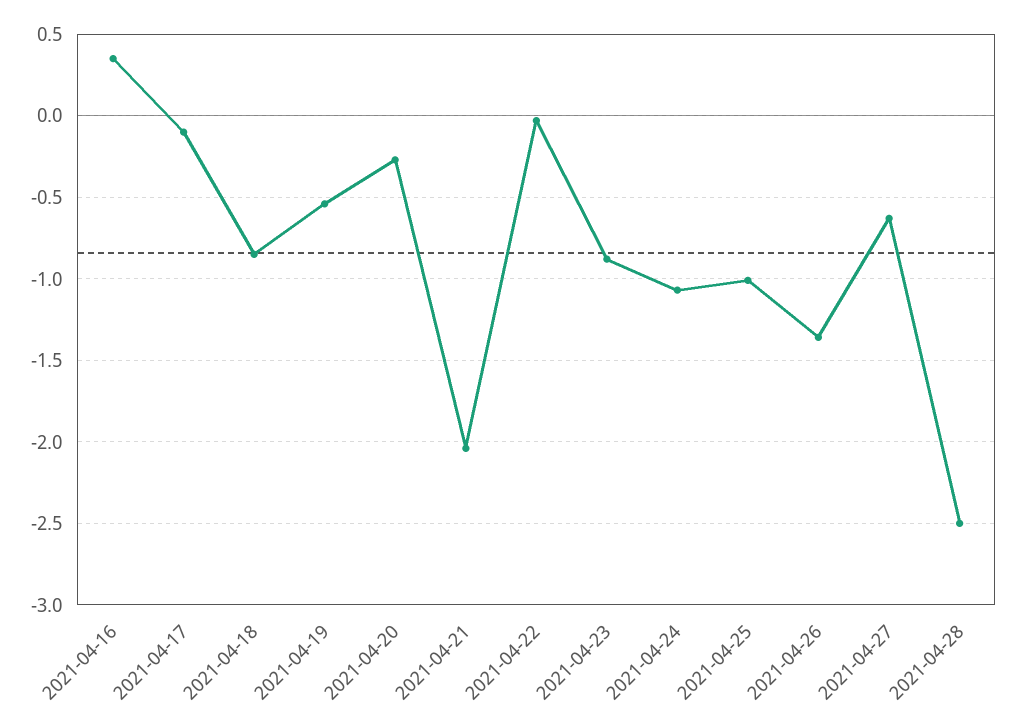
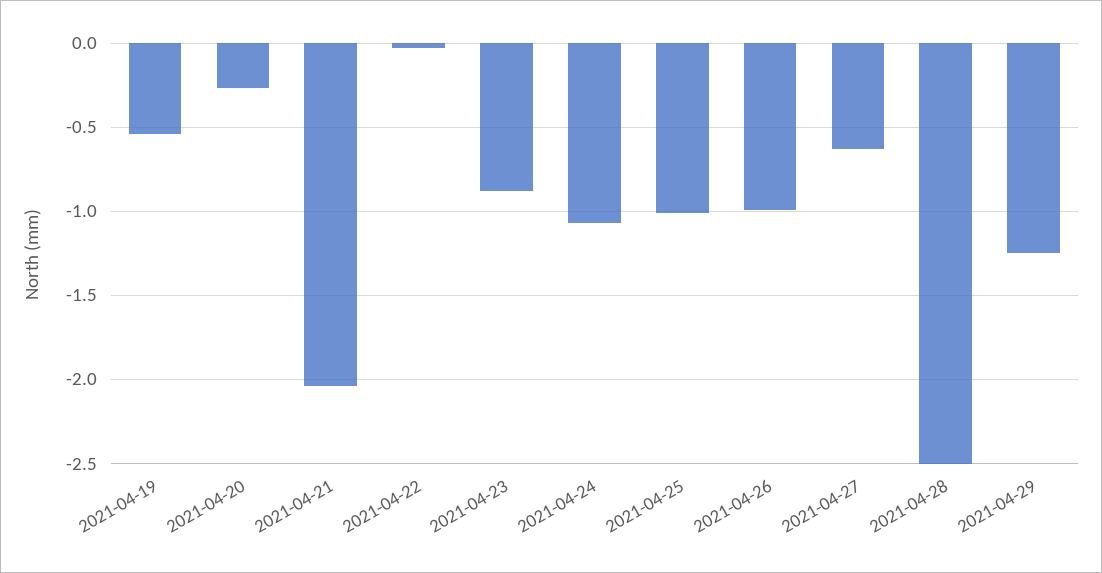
2021-04-16: 0.35 -> none
2021-04-17: -0.1 -> none
2021-04-18: -0.85 -> none
2021-04-26: -1.35 -> -1
2021-04-29: none -> -1.25

